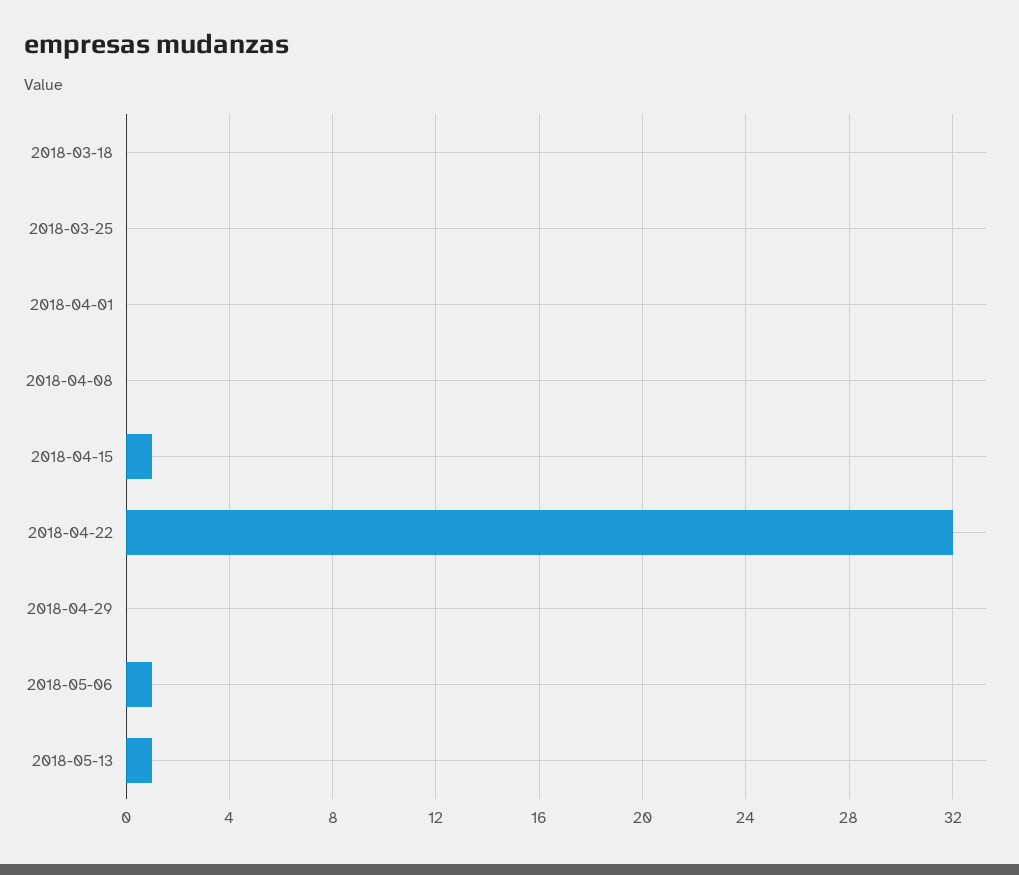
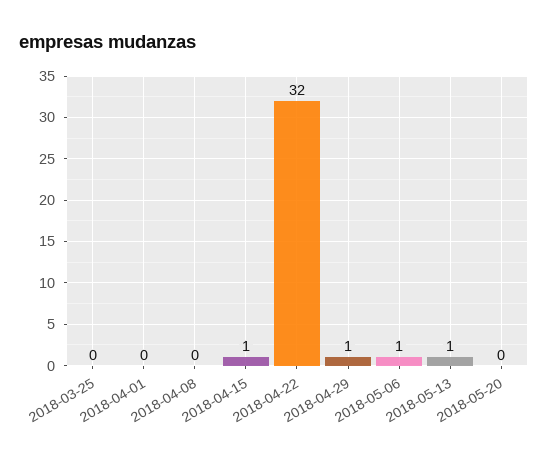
2018-03-18: 0 -> none
2018-04-29: 0 -> 1
2018-05-20: none -> 0

